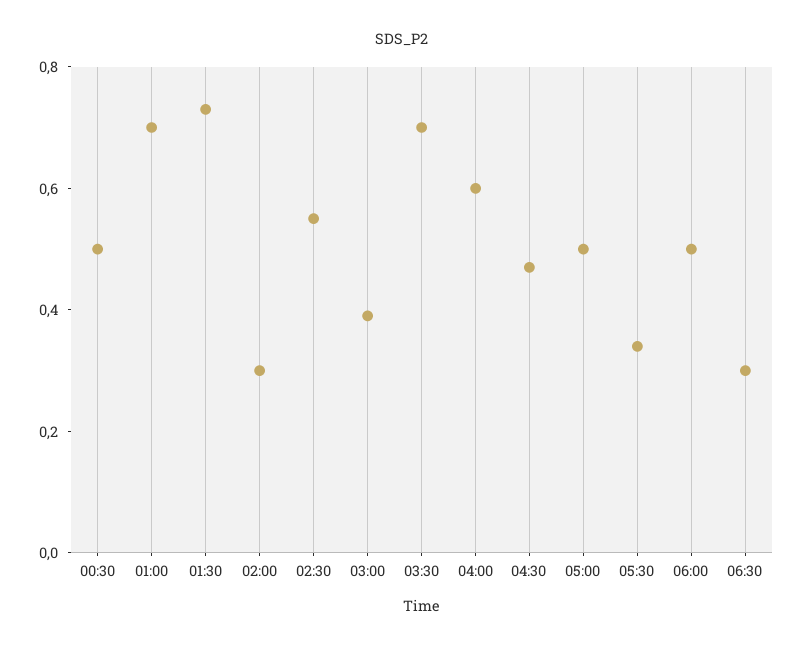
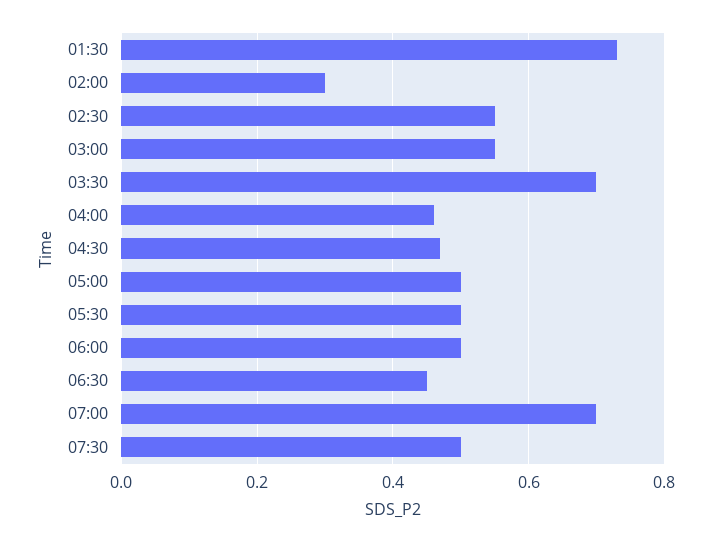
00:30: 0.5 -> none
01:00: 0.7 -> none
03:00: 0.4 -> 0.55
04:00: 0.6 -> 0.45
05:30: 0.35 -> 0.5
06:30: 0.3 -> 0.45
07:00: none -> 0.7
07:30: none -> 0.5

